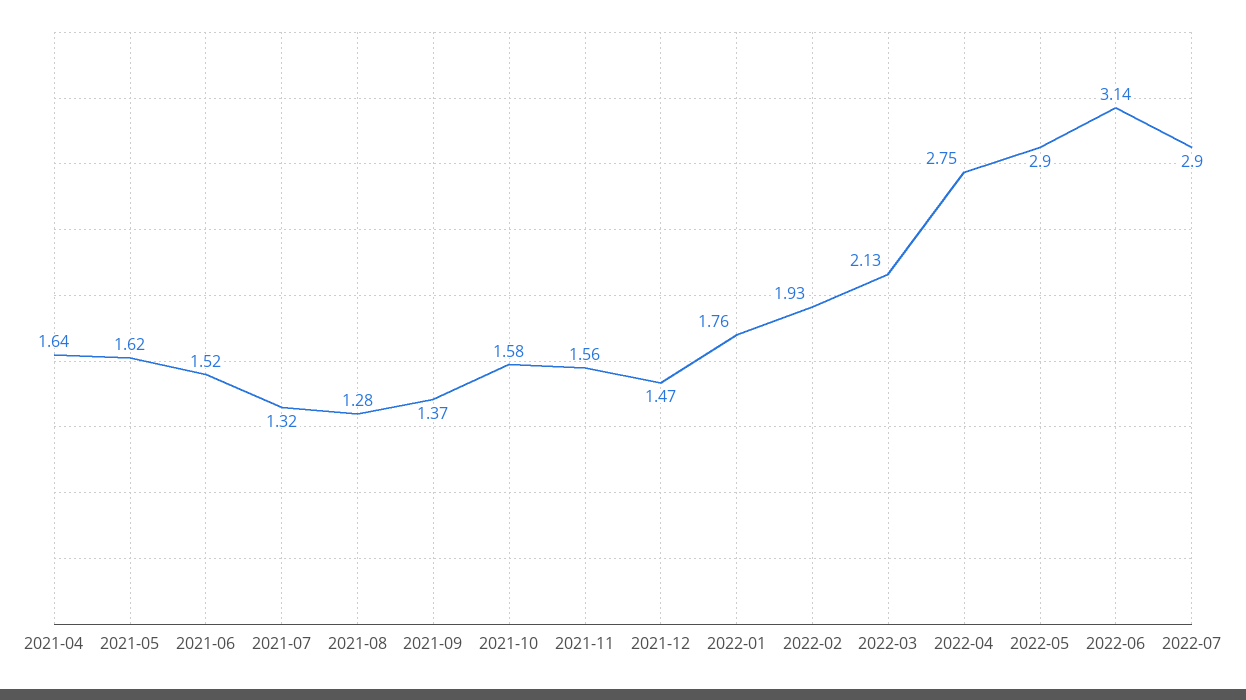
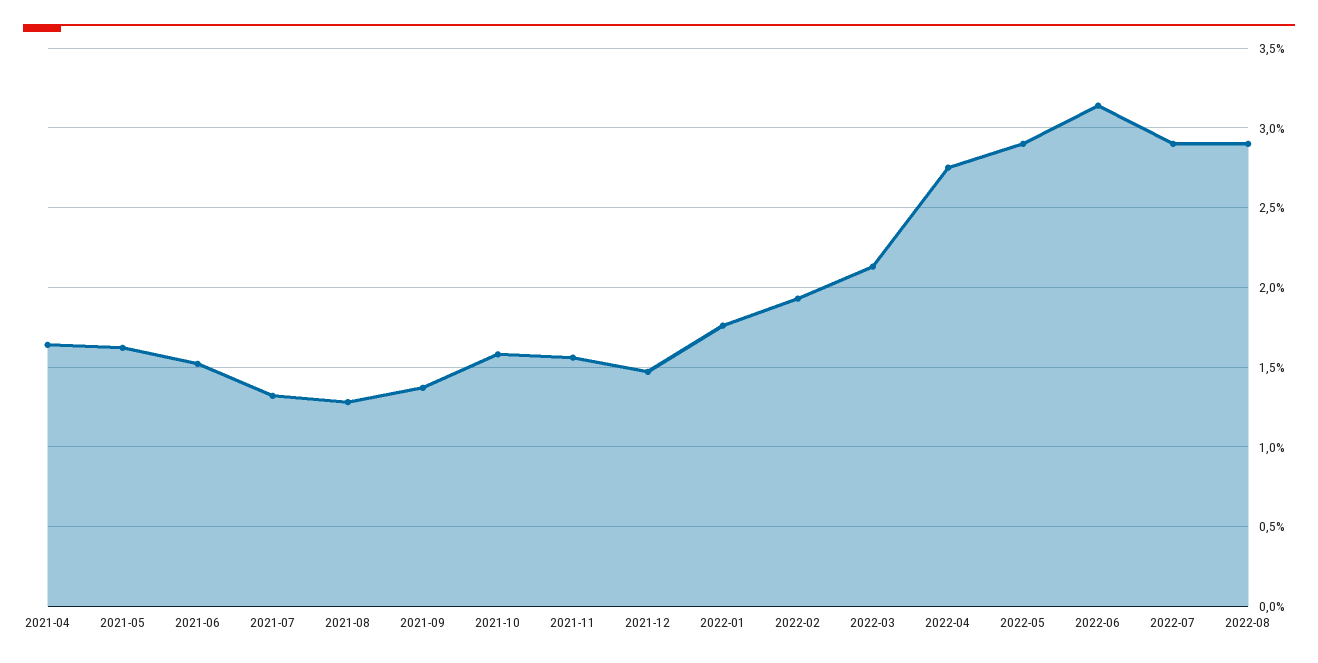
2022-08: none -> 2.9

